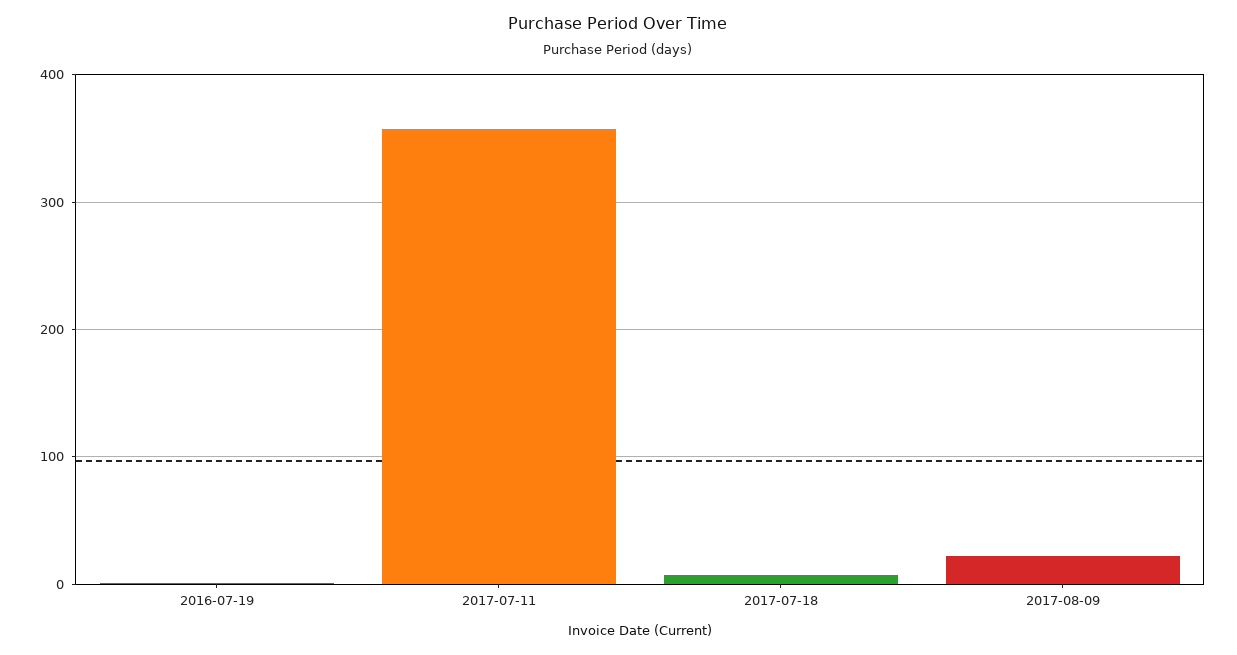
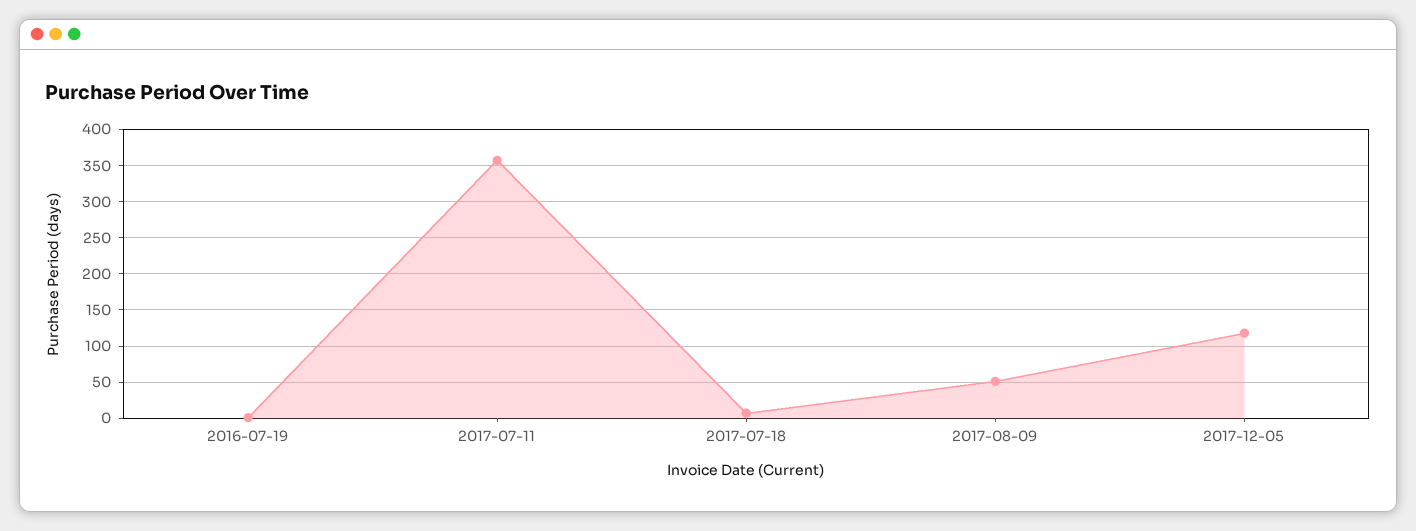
2017-08-09: 20 -> 50
2017-12-05: none -> 120

